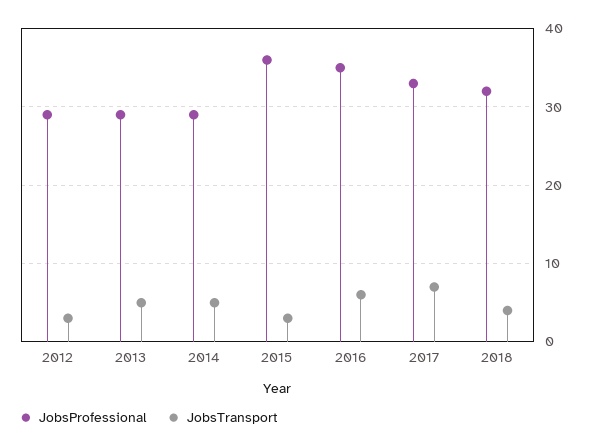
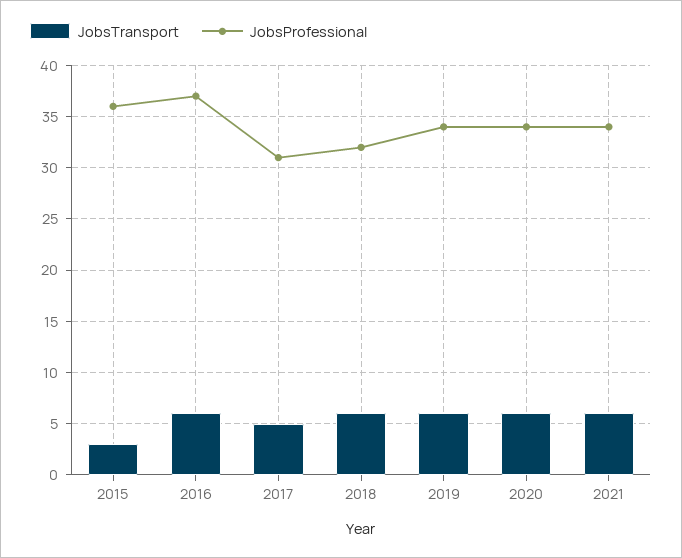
JobsProfessional, 2012: 29 -> none
JobsTransport, 2012: 3 -> none
JobsProfessional, 2013: 29 -> none
JobsTransport, 2013: 5 -> none
JobsProfessional, 2014: 29 -> none
JobsTransport, 2014: 5 -> none
JobsProfessional, 2016: 35 -> 37
JobsProfessional, 2017: 33 -> 31
JobsTransport, 2017: 7 -> 5
JobsTransport, 2018: 4 -> 6
JobsTransport, 2019: none -> 6
JobsProfessional, 2019: none -> 34
JobsTransport, 2020: none -> 6
JobsProfessional, 2020: none -> 34
JobsTransport, 2021: none -> 6
JobsProfessional, 2021: none -> 34

